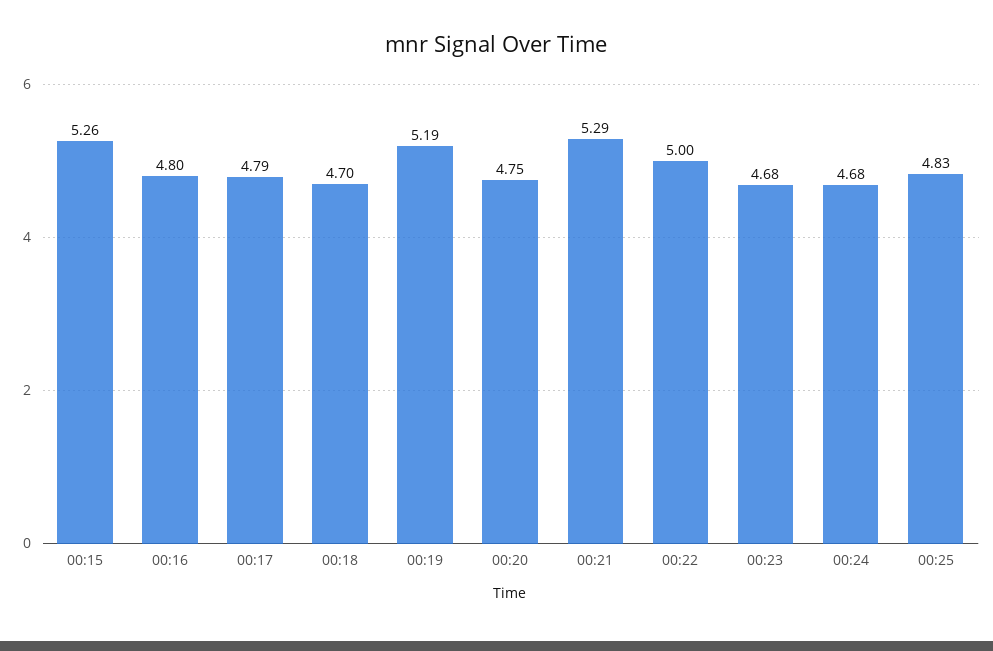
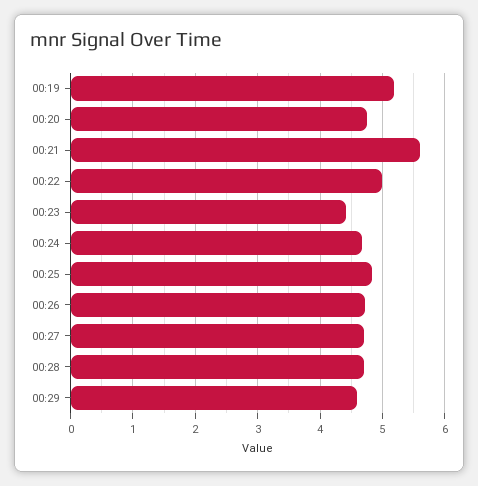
00:15: 5.26 -> none
00:16: 4.8 -> none
00:17: 4.79 -> none
00:18: 4.7 -> none
00:21: 5.29 -> 5.6
00:23: 4.68 -> 4.4
00:26: none -> 4.7
00:27: none -> 4.7
00:28: none -> 4.7
00:29: none -> 4.6

